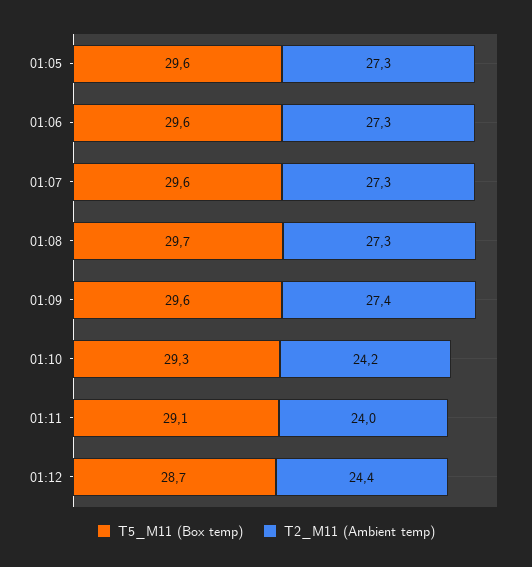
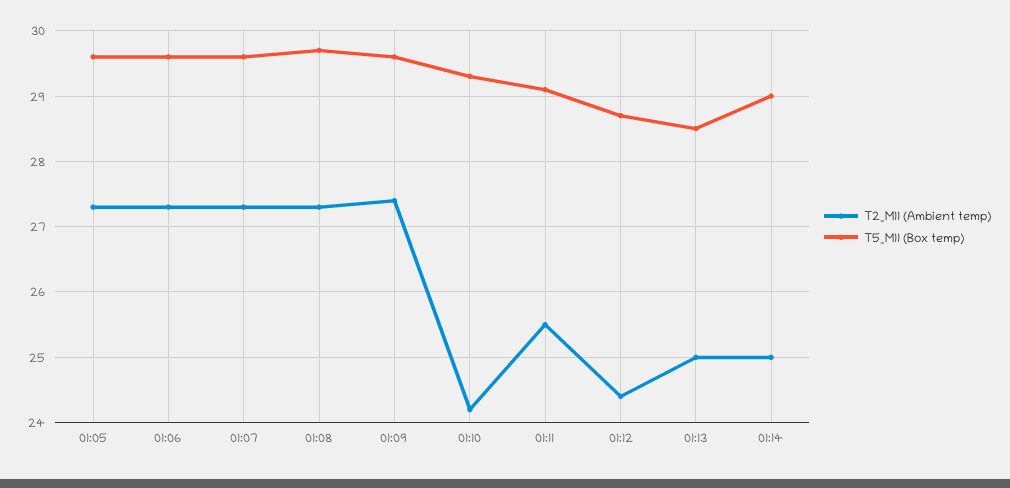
T2_M11 (Ambient temp), 01:11: 24 -> 25.5
T2_M11 (Ambient temp), 01:13: none -> 25
T5_M11 (Box temp), 01:13: none -> 28.5
T2_M11 (Ambient temp), 01:14: none -> 25
T5_M11 (Box temp), 01:14: none -> 29

